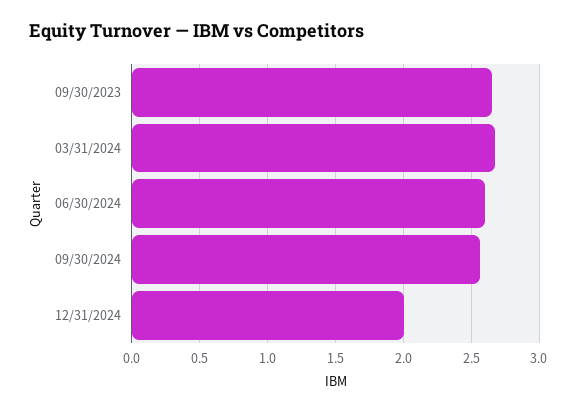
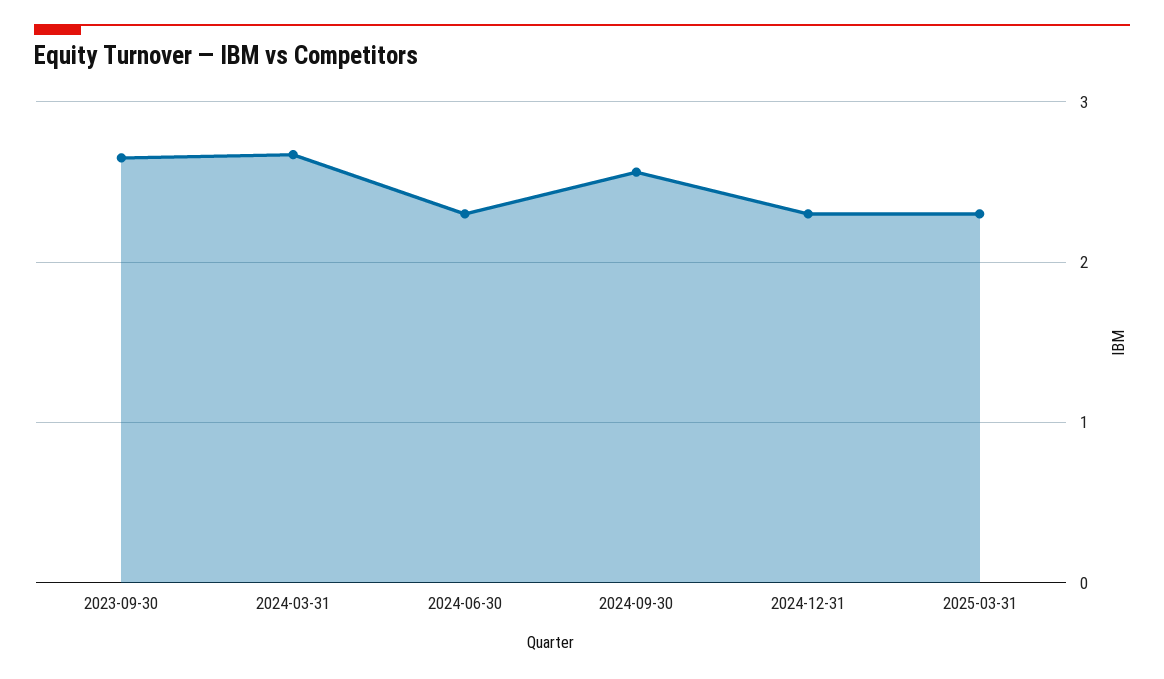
06/30/2024: 2.6 -> 2.3
12/31/2024: 2 -> 2.3
2025-03-31: none -> 2.3

